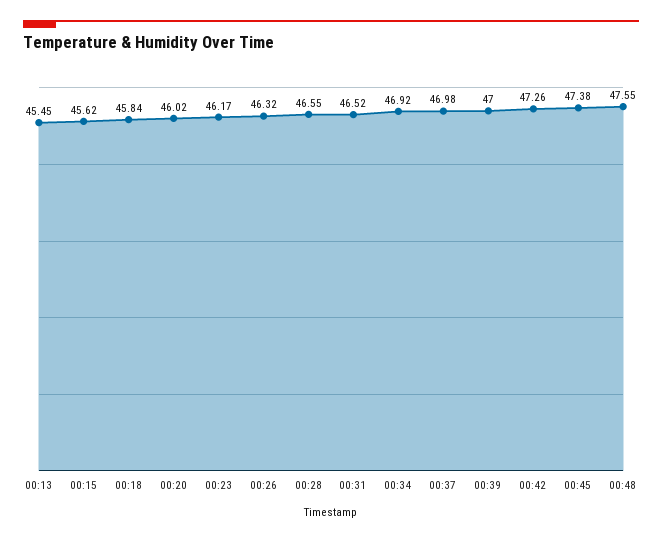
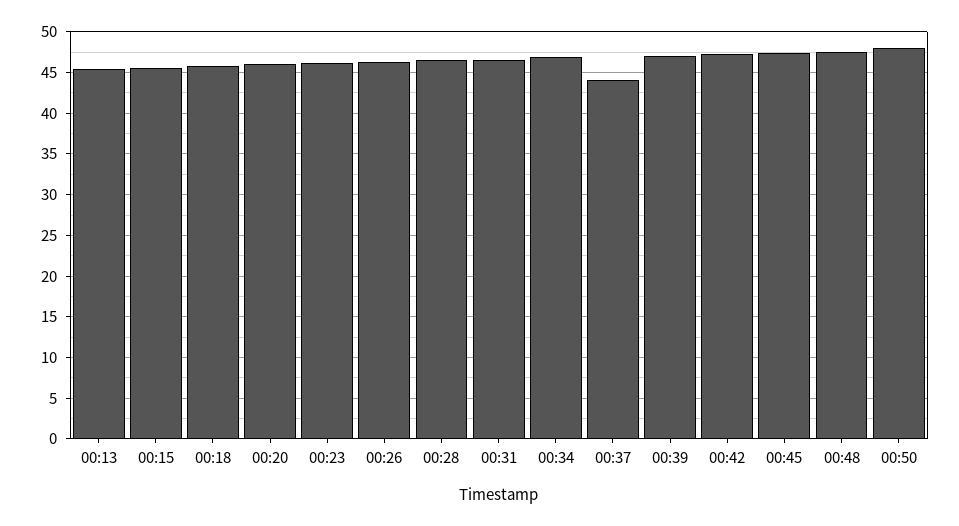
00:37: 46.98 -> 44
00:50: none -> 48

